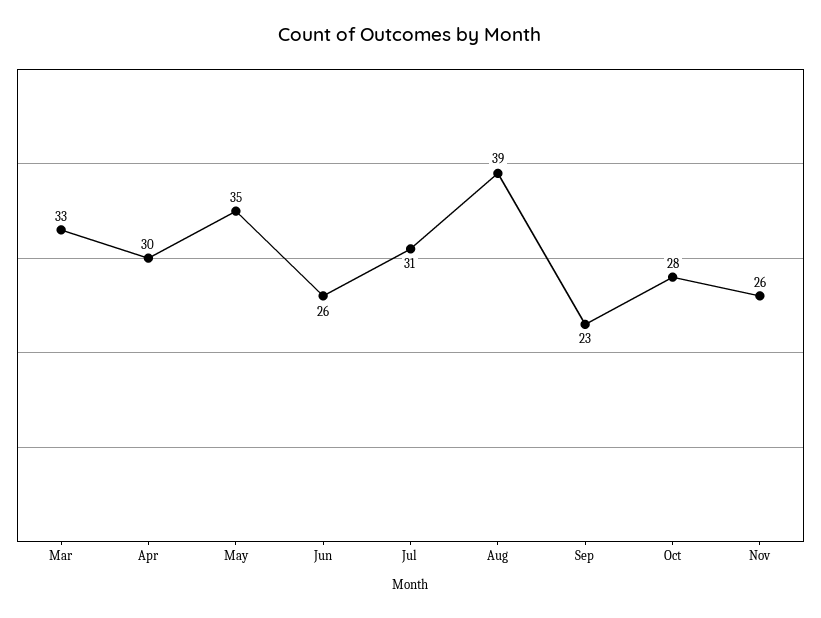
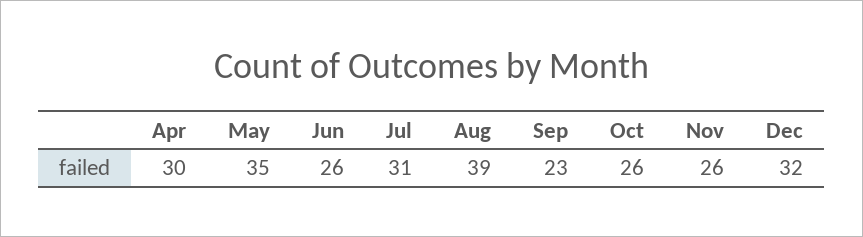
Mar: 33 -> none
Oct: 28 -> 26
Dec: none -> 32

